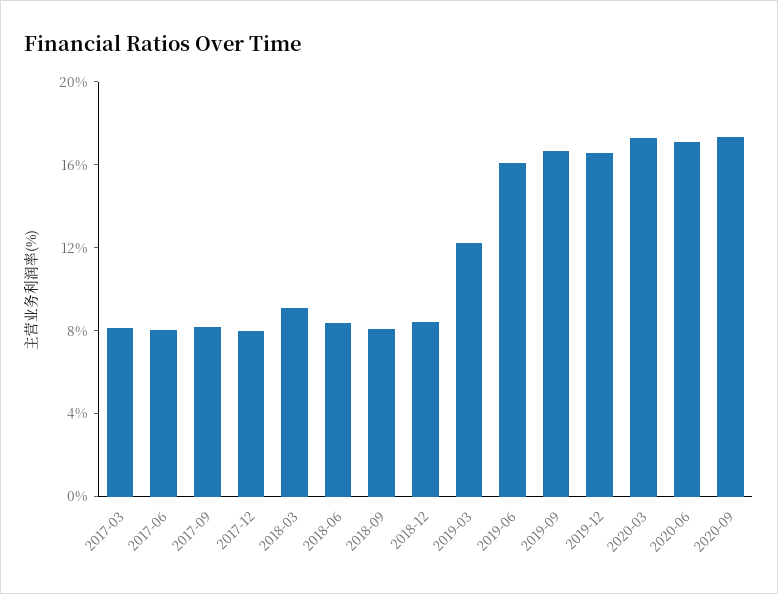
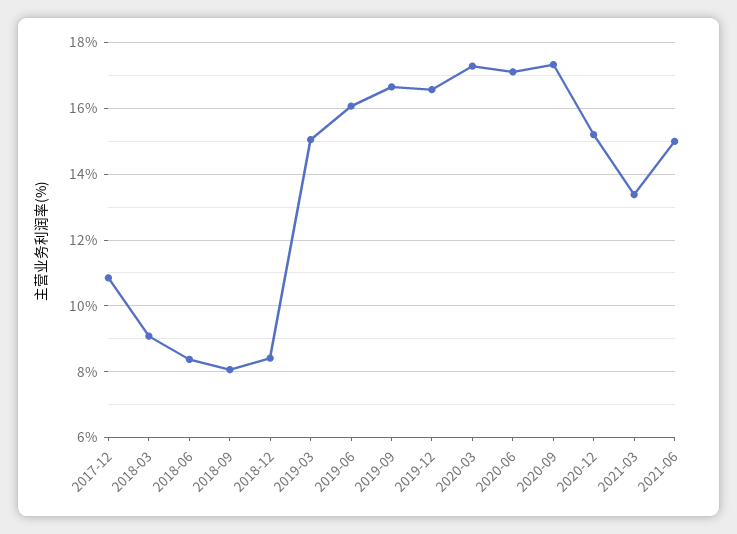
2017-03: 8 -> none
2017-06: 8 -> none
2017-09: 8 -> none
2017-12: 8 -> 10.8
2019-03: 12 -> 15
2020-12: none -> 15.2
2021-03: none -> 13.4
2021-06: none -> 15

